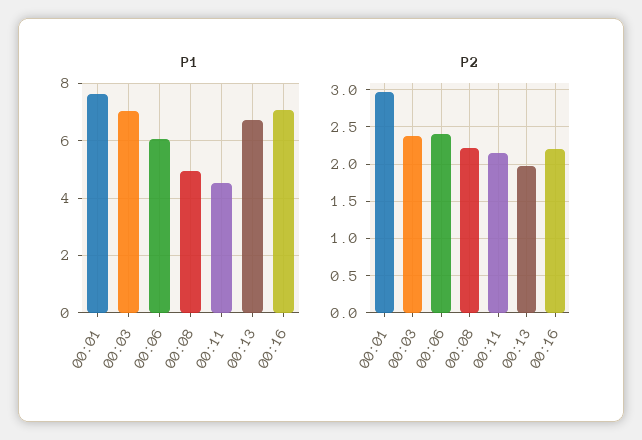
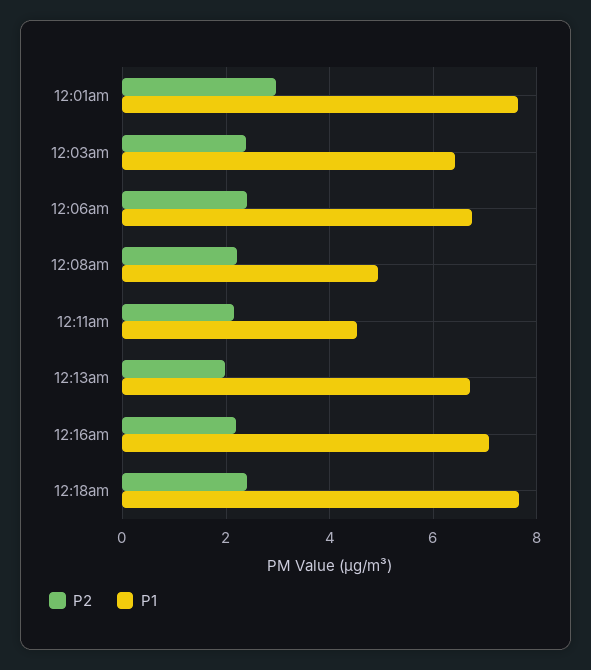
P1, 00:03: 7 -> 6.4
P1, 00:06: 6 -> 6.8
P2, 12:18am: none -> 2.4
P1, 12:18am: none -> 7.6

